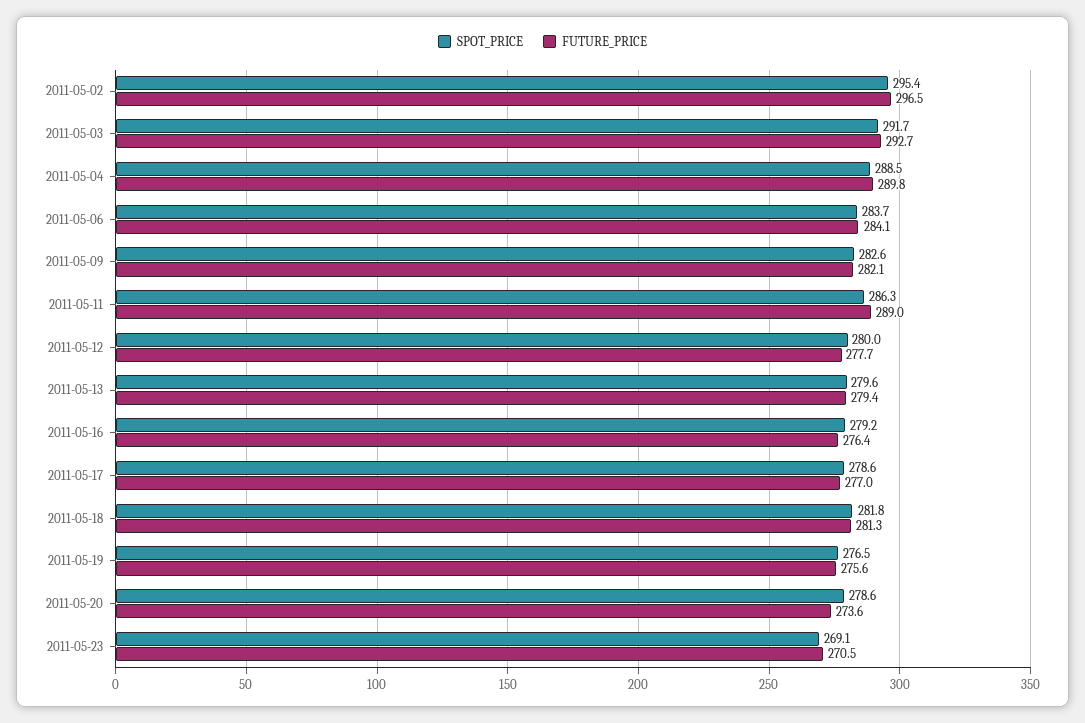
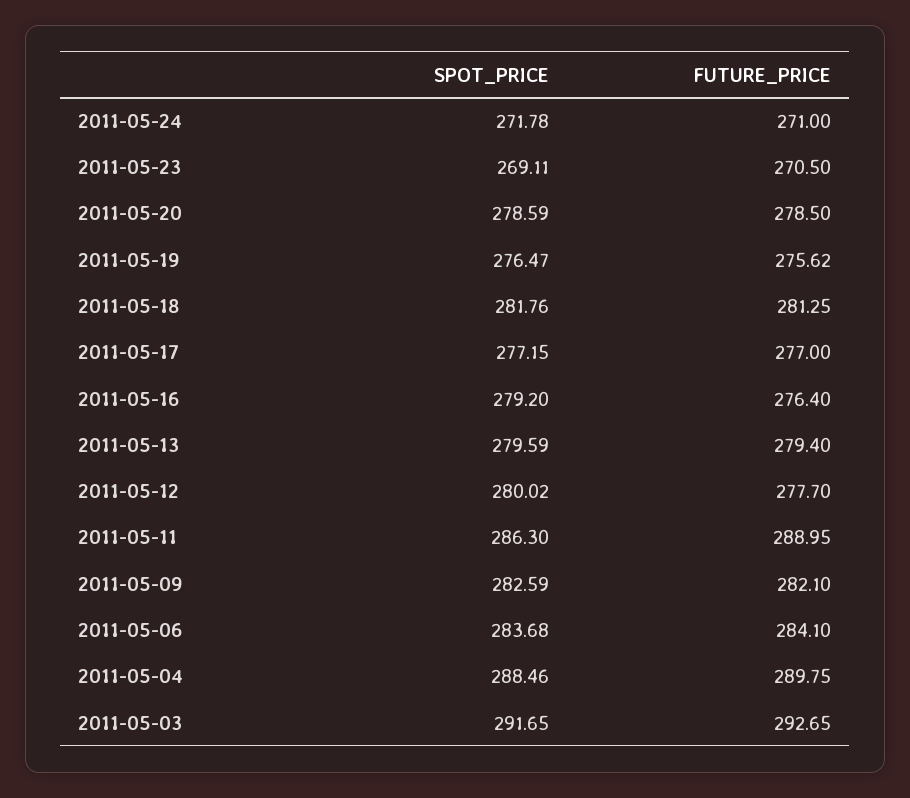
SPOT_PRICE, 2011-05-02: 295.4 -> none
FUTURE_PRICE, 2011-05-02: 296.5 -> none
SPOT_PRICE, 2011-05-17: 278.6 -> 277.15
FUTURE_PRICE, 2011-05-20: 273.6 -> 278.5
SPOT_PRICE, 2011-05-24: none -> 271.78
FUTURE_PRICE, 2011-05-24: none -> 271

